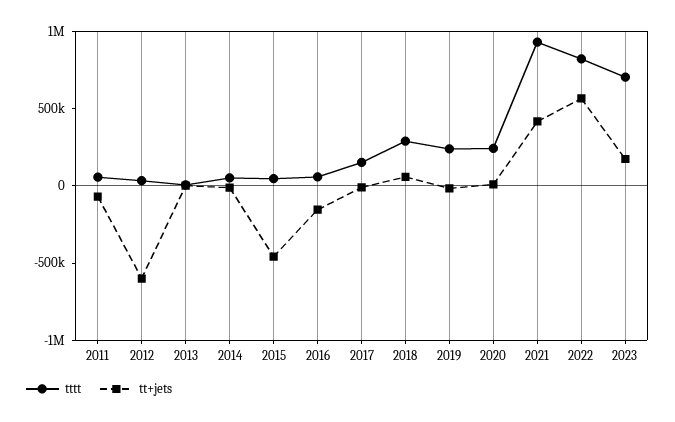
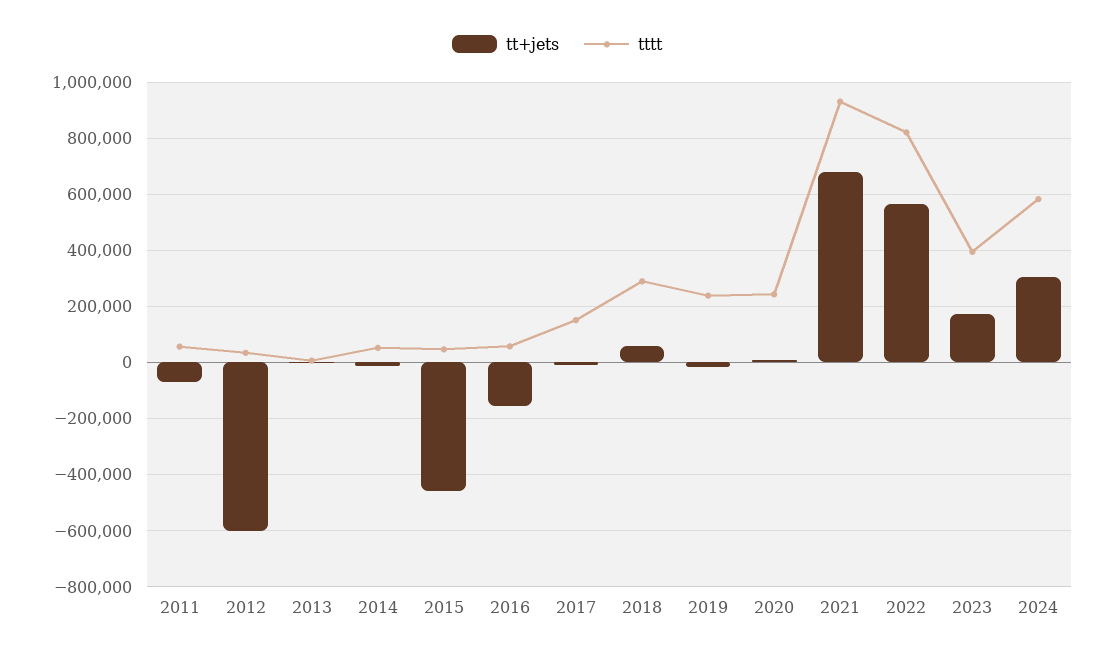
tt+jets, 2021: 400000 -> 675000
tttt, 2023: 700000 -> 400000
tt+jets, 2024: none -> 300000
tttt, 2024: none -> 575000

